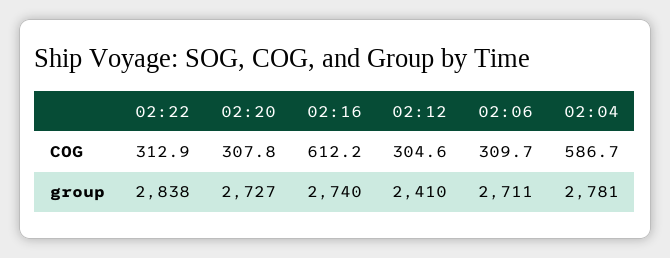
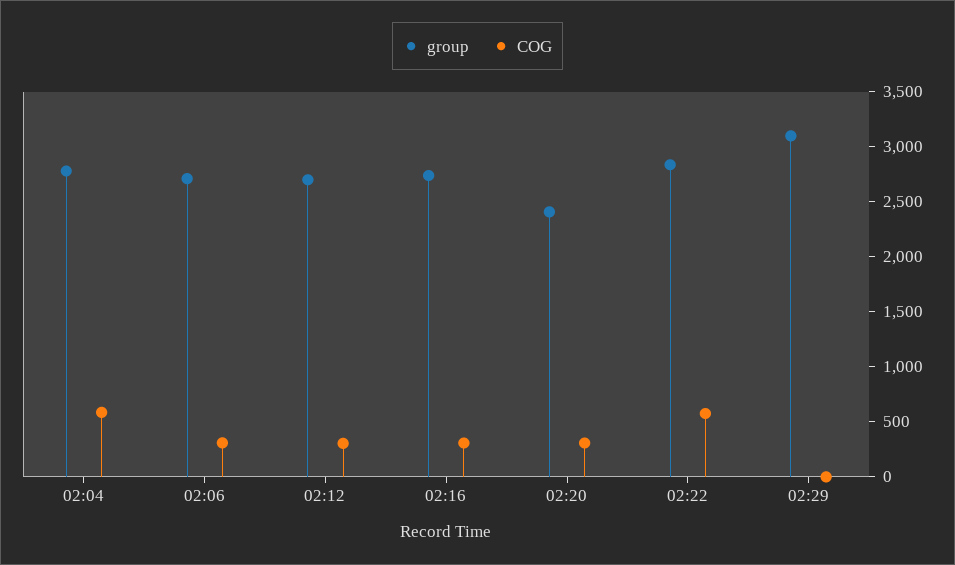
COG, 02:22: 312.9 -> 600
COG, 02:16: 612.2 -> 300
group, 02:20: 2727 -> 2400
group, 02:12: 2410 -> 2700
group, 02:29: none -> 3100
COG, 02:29: none -> 0

